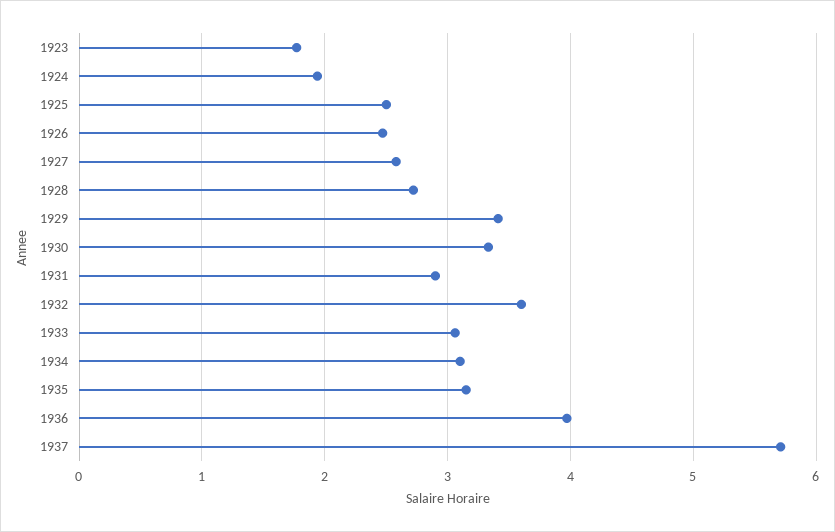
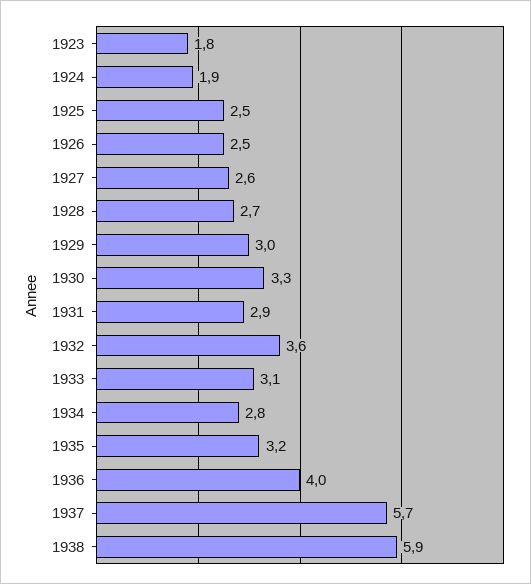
1929: 3.4 -> 3
1934: 3.1 -> 2.8
1938: none -> 5.9

